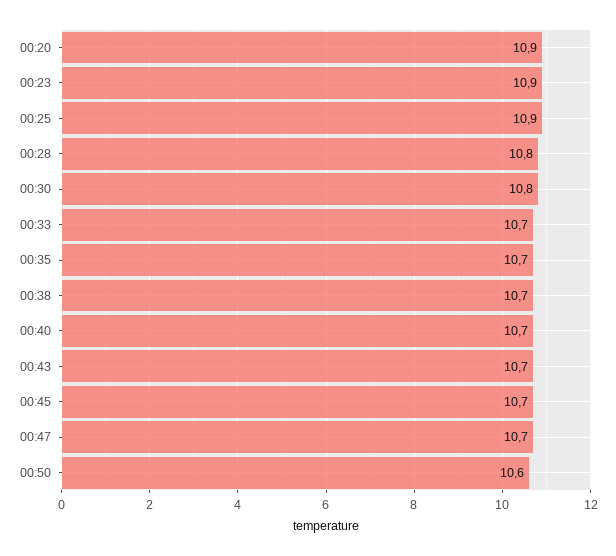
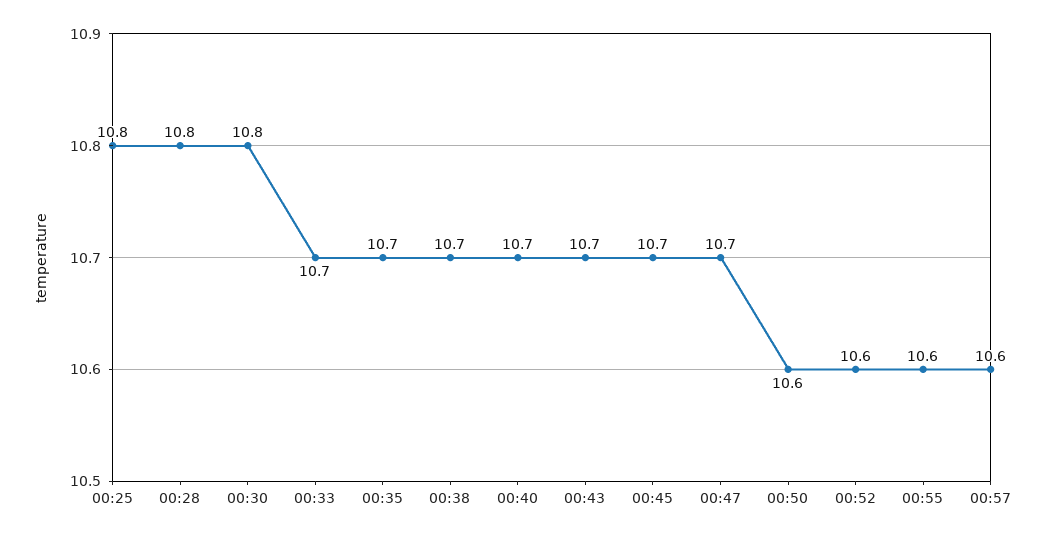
00:20: 10.9 -> none
00:23: 10.9 -> none
00:25: 10.9 -> 10.8
00:52: none -> 10.6
00:55: none -> 10.6
00:57: none -> 10.6

